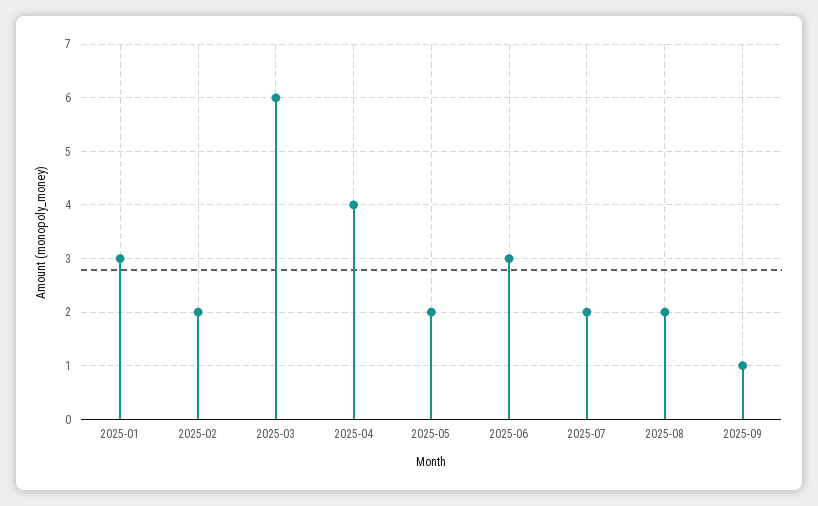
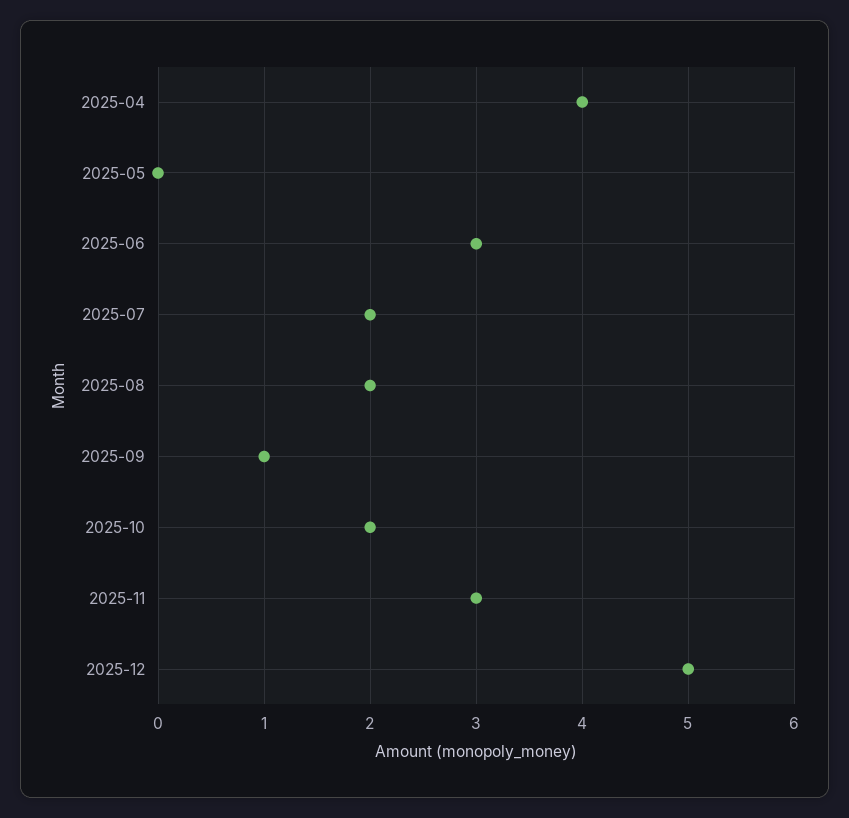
2025-01: 3 -> none
2025-02: 2 -> none
2025-03: 6 -> none
2025-05: 2 -> 0
2025-10: none -> 2
2025-11: none -> 3
2025-12: none -> 5

